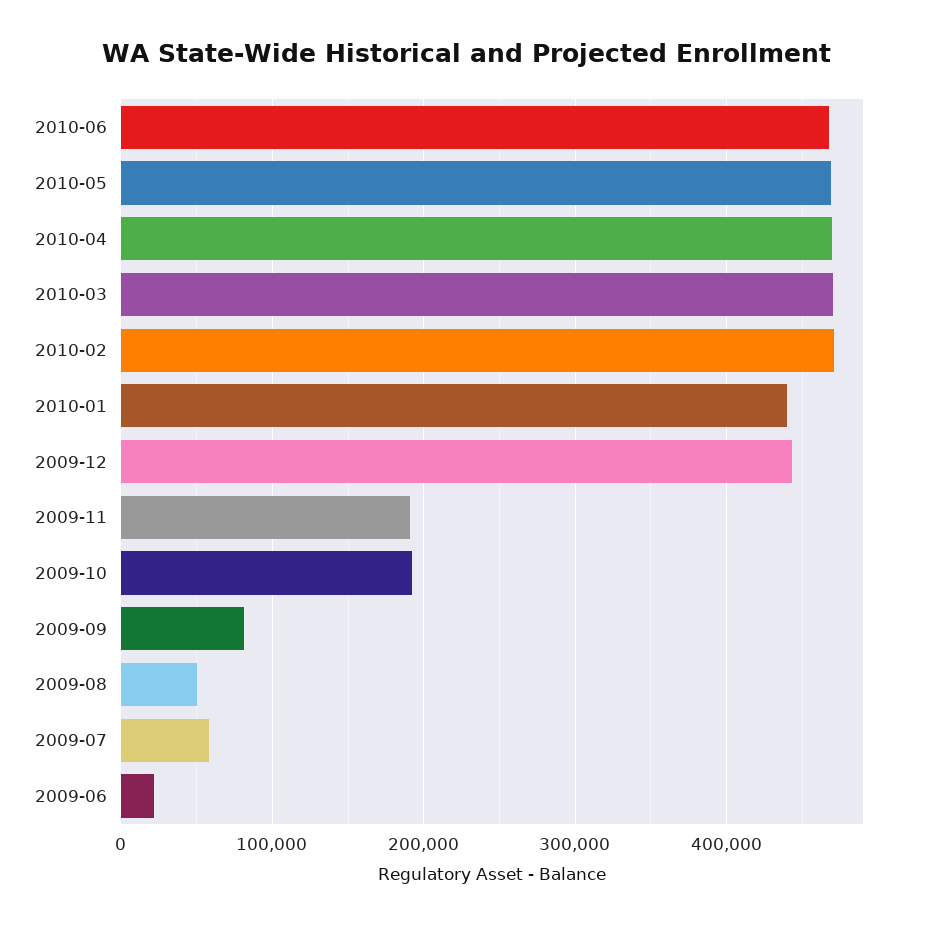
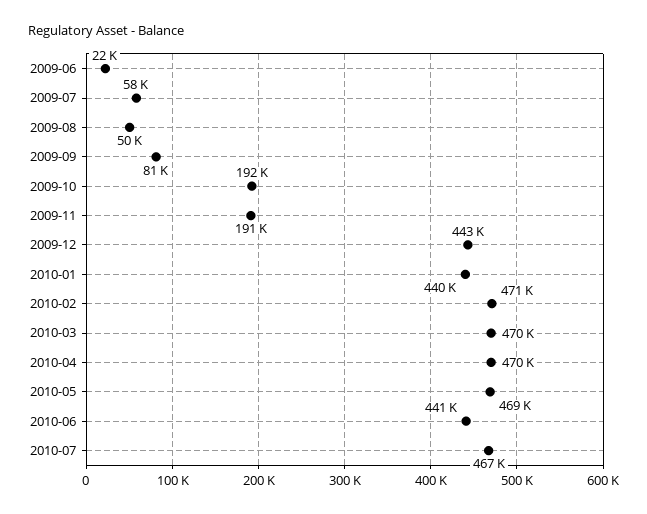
2010-06: 470000 -> 441000
2010-07: none -> 467000

